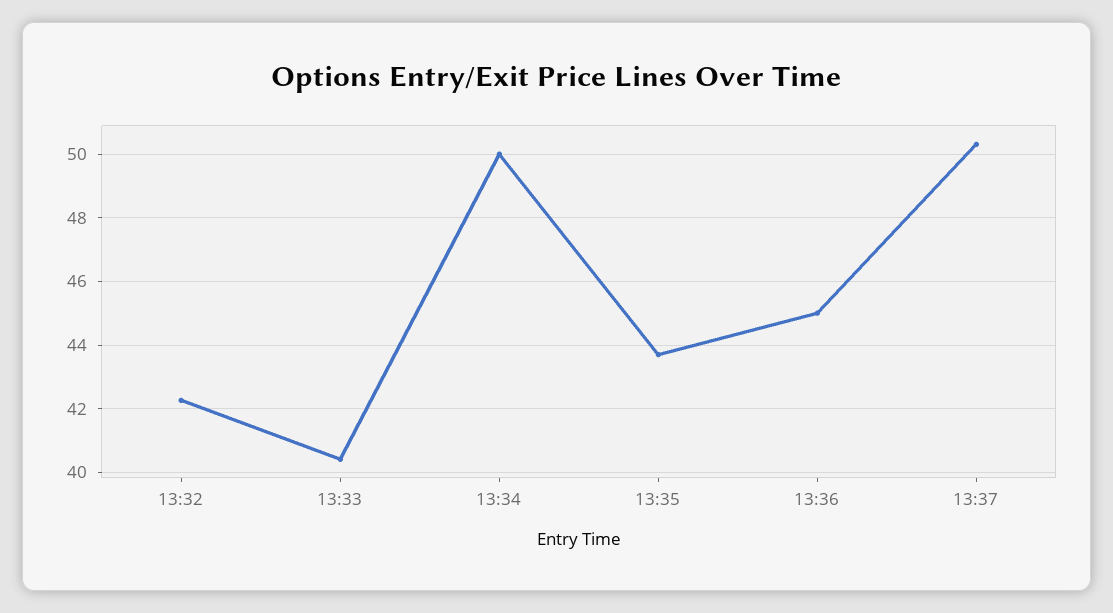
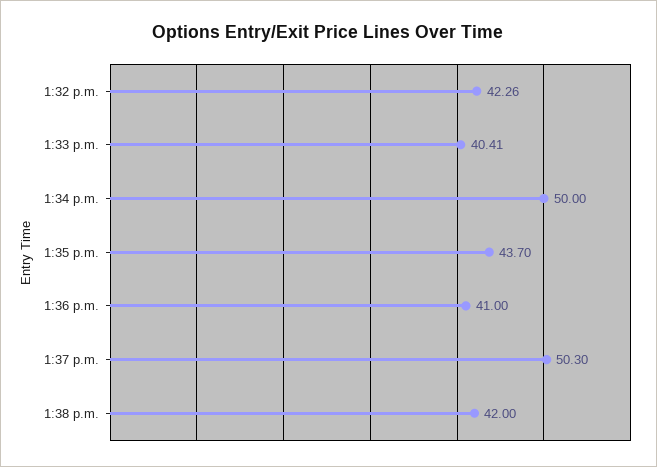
13:36: 45 -> 41
1:38 p.m.: none -> 42

